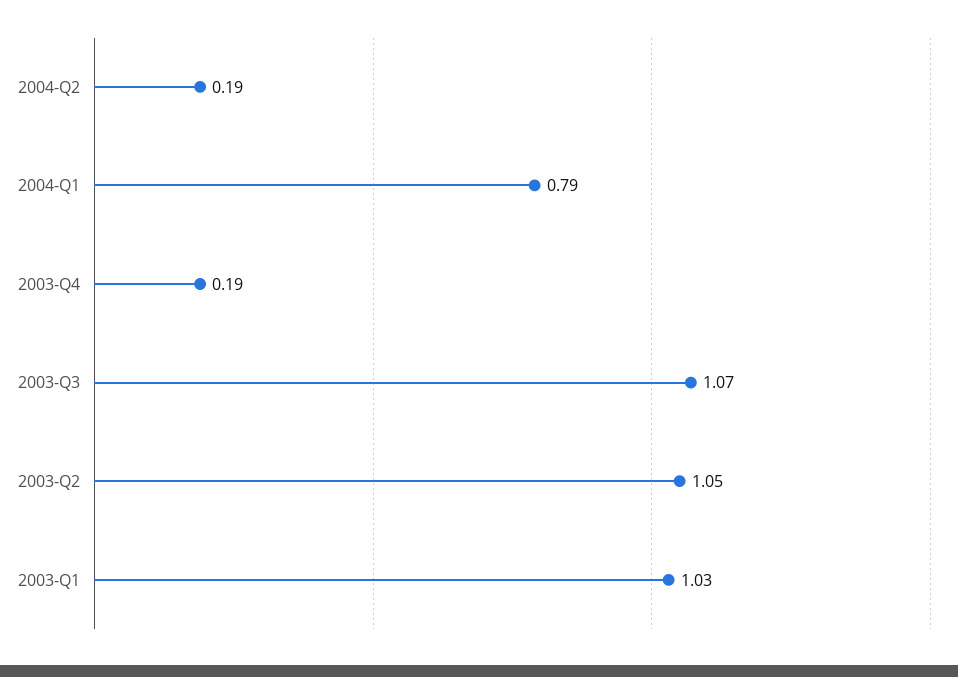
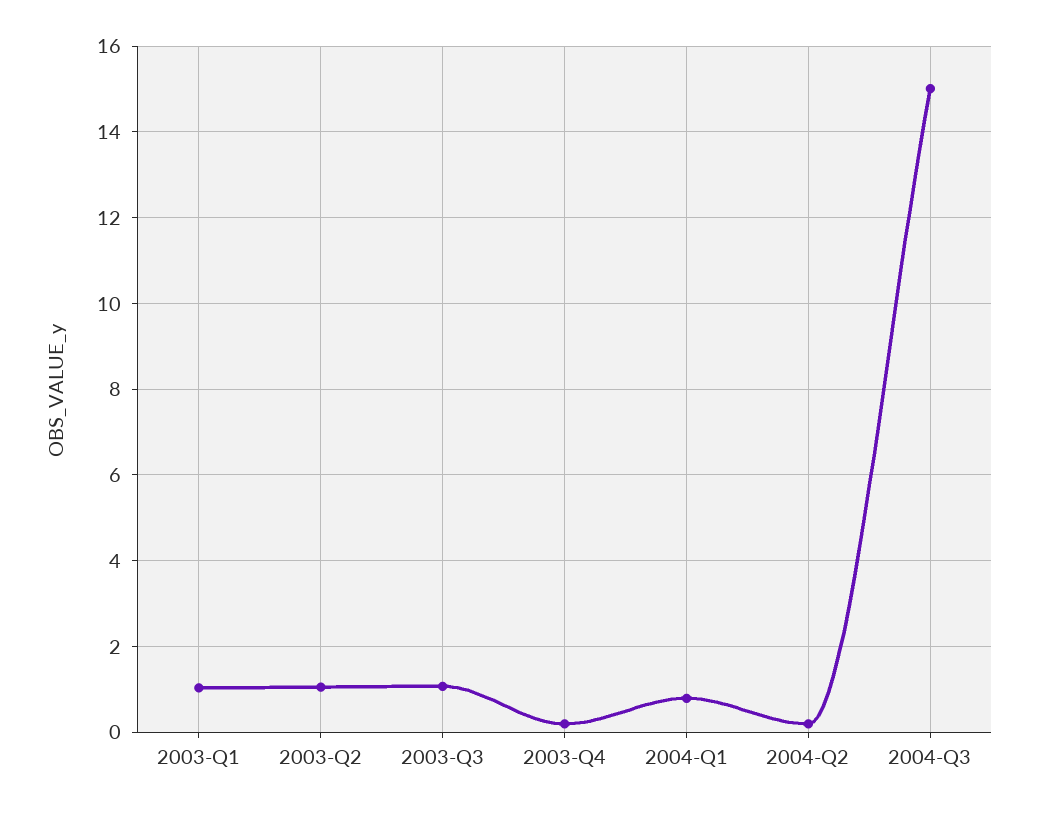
2004-Q3: none -> 15

